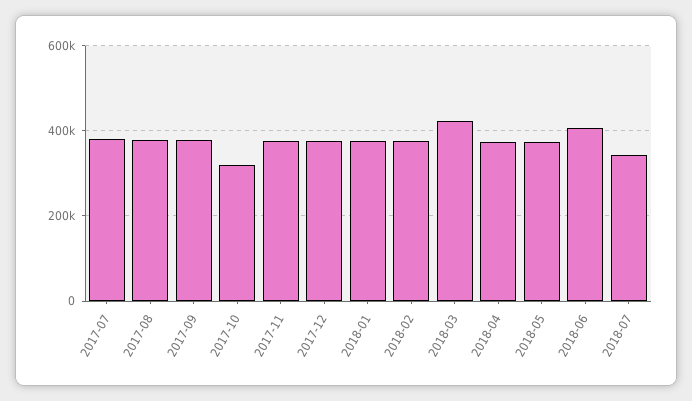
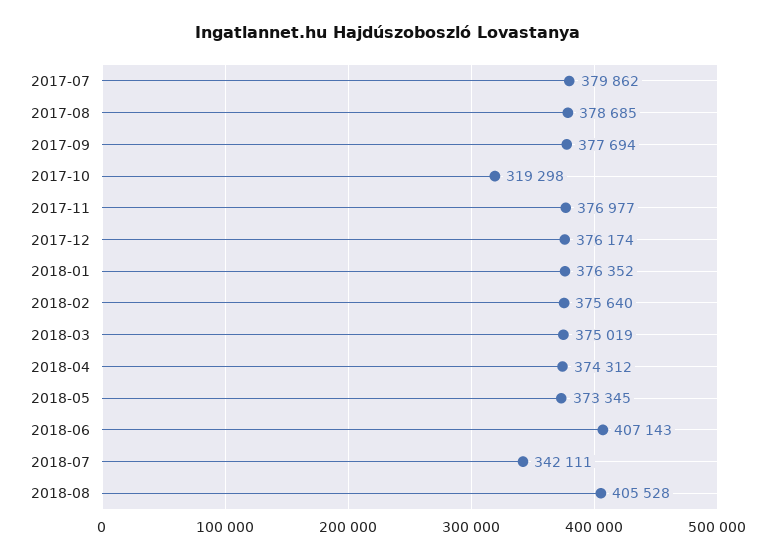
2018-03: 420000 -> 375019
2018-08: none -> 405528

